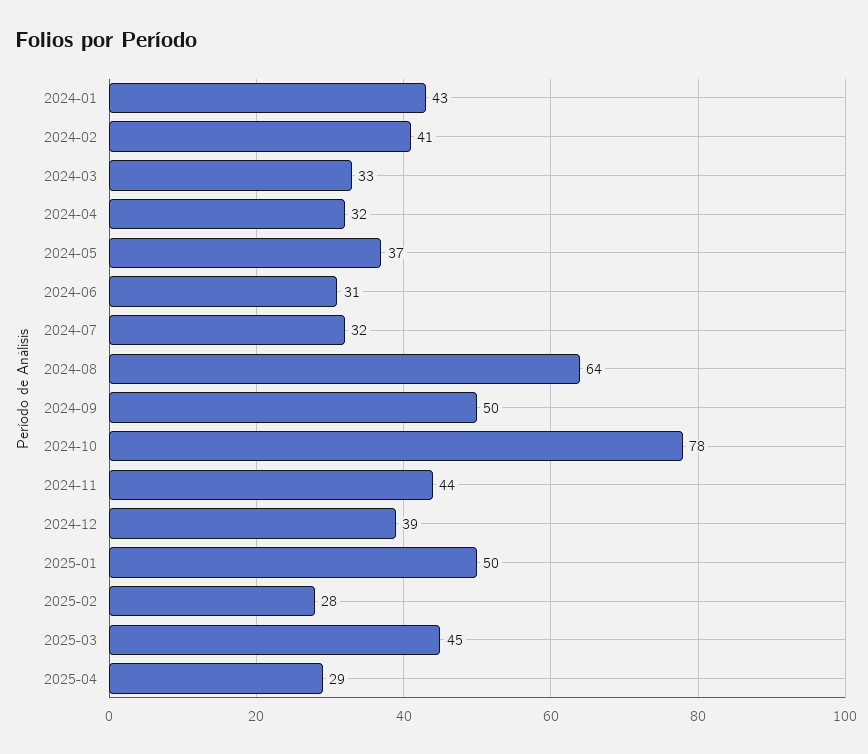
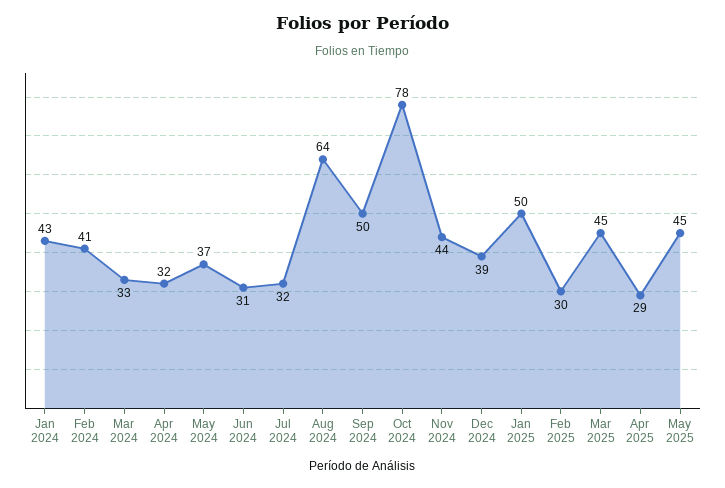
2025-02: 28 -> 30
May 2025: none -> 45

